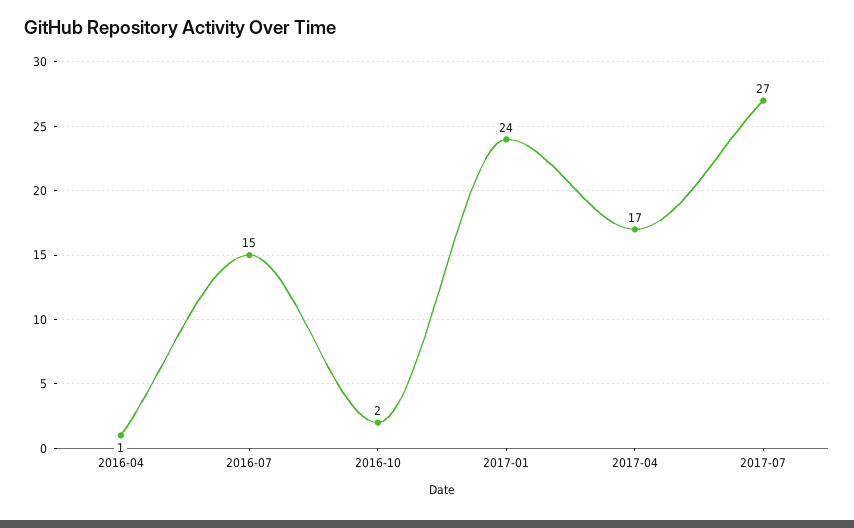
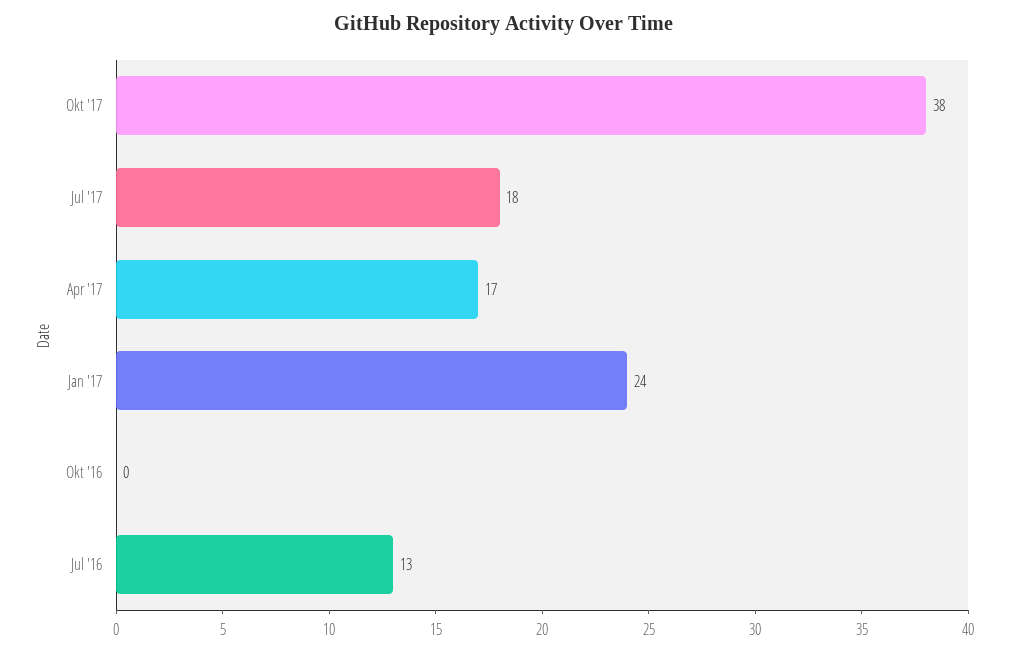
2016-04: 1 -> none
2016-07: 15 -> 13
2016-10: 2 -> 0
2017-07: 27 -> 18
Okt '17: none -> 38

